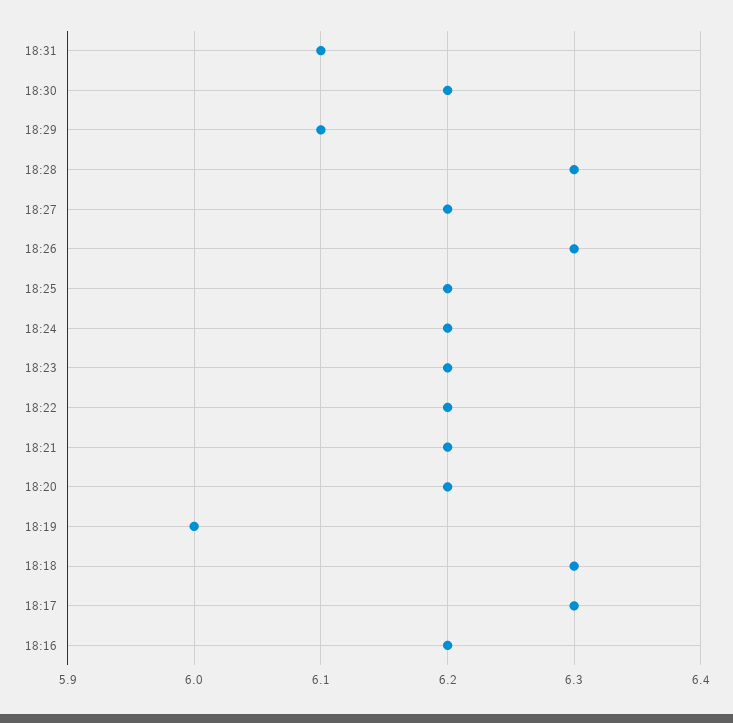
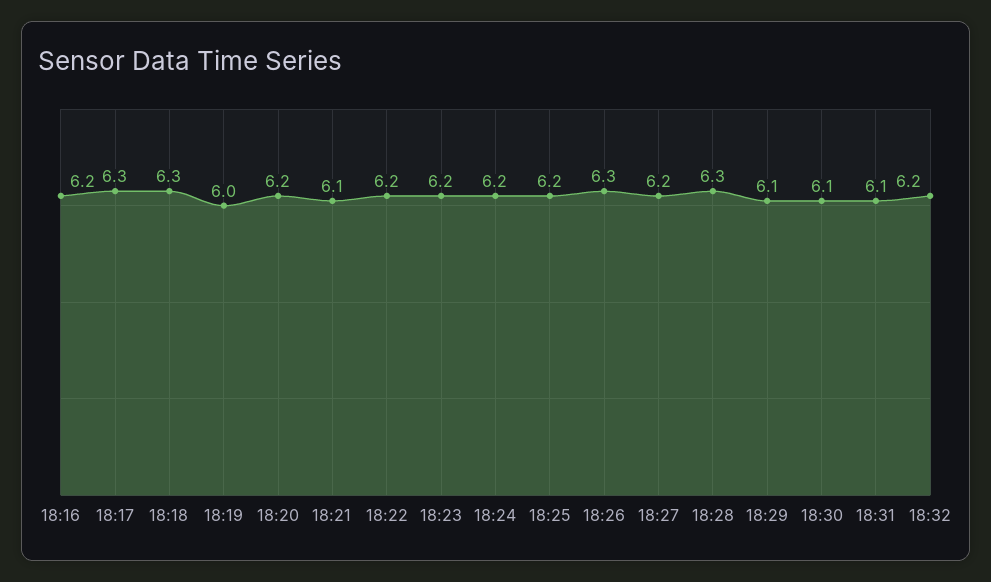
18:30: 6.2 -> 6.1
18:21: 6.2 -> 6.1
18:32: none -> 6.2

